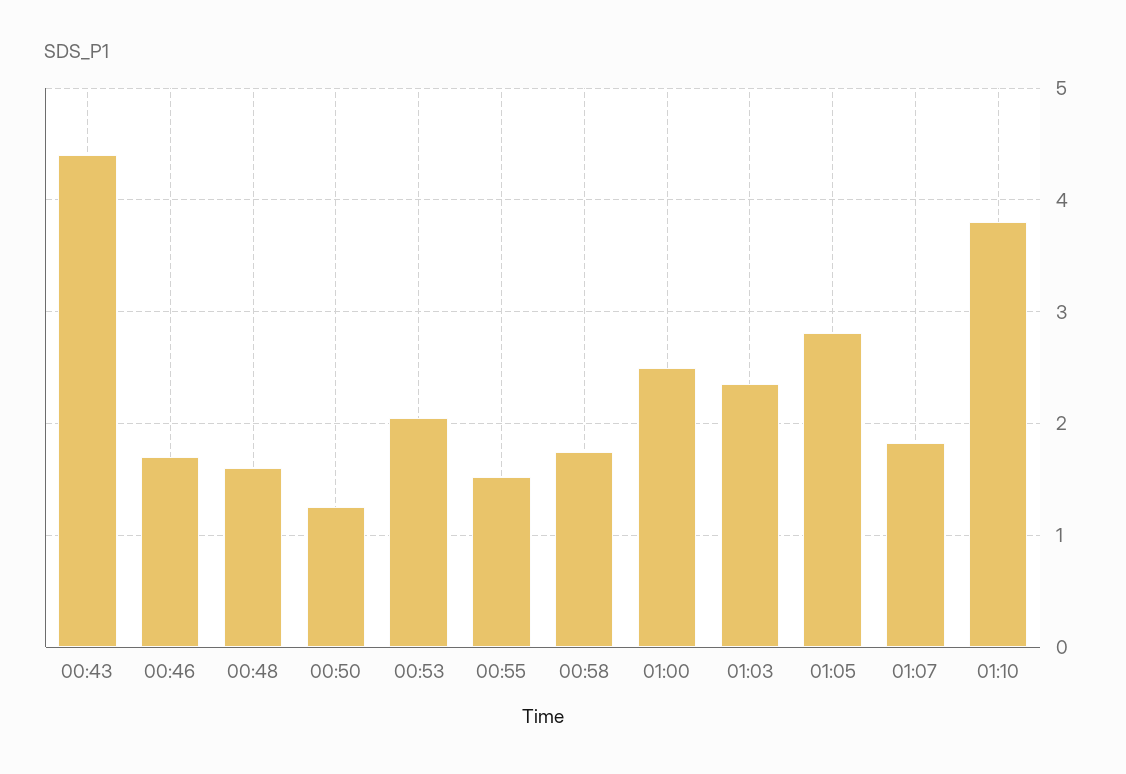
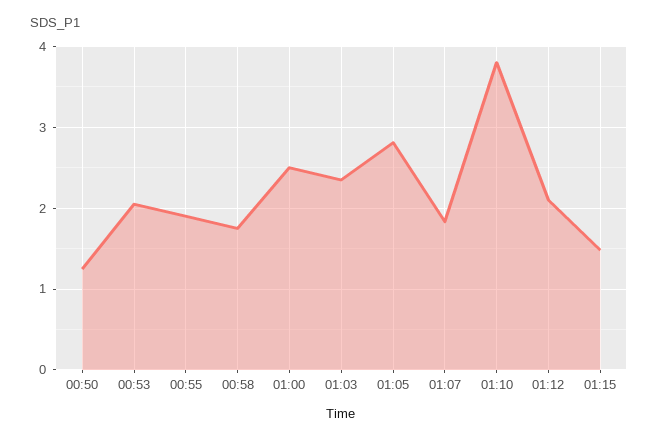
00:43: 4.4 -> none
00:46: 1.7 -> none
00:48: 1.6 -> none
00:55: 1.5 -> 1.9
01:12: none -> 2.1
01:15: none -> 1.5

